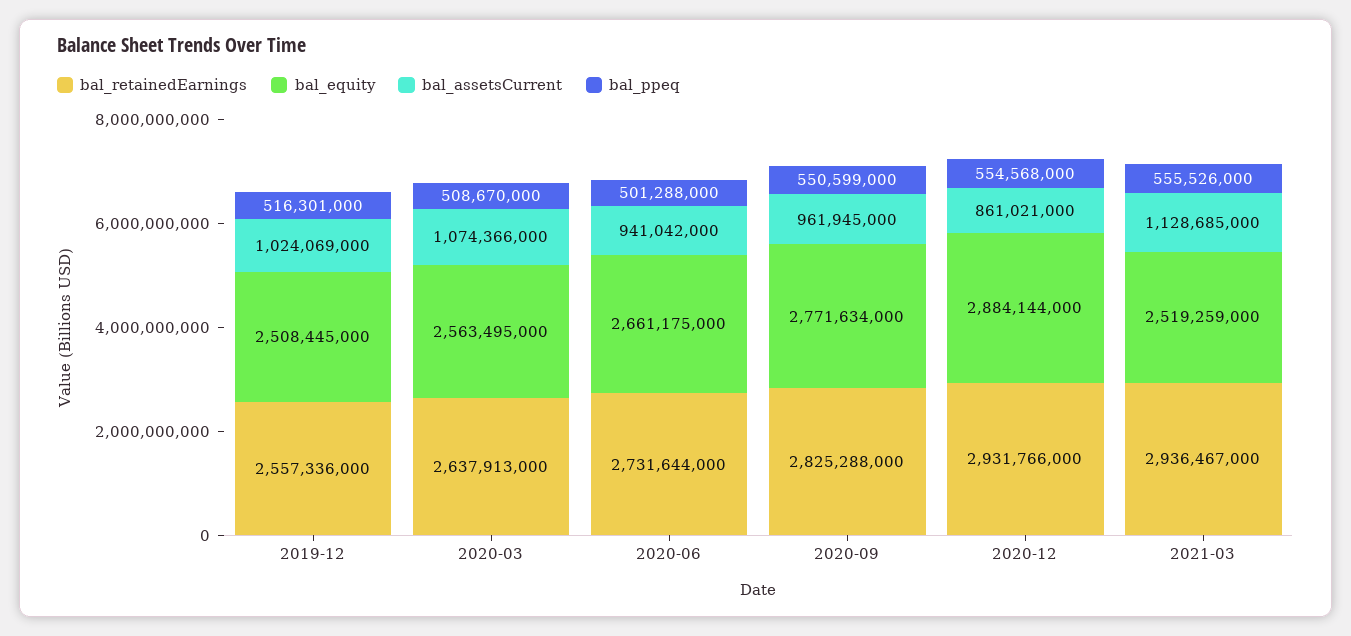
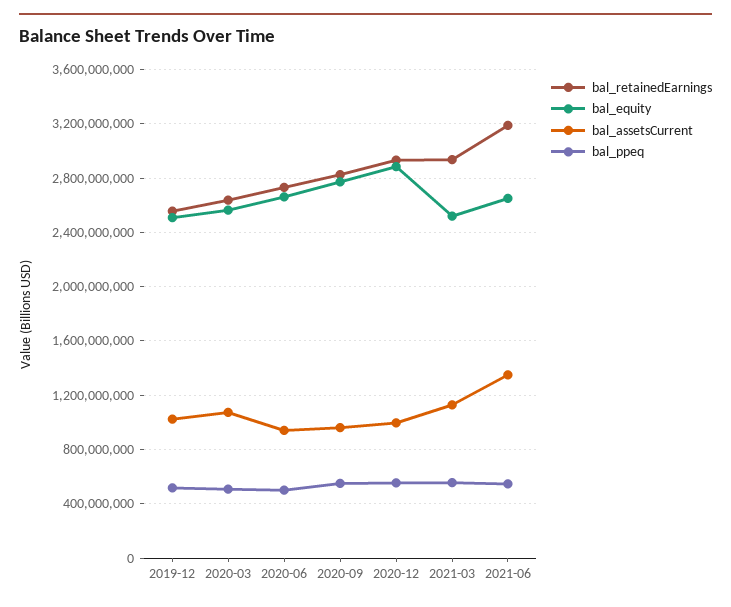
bal_assetsCurrent, 2020-12: 861021000 -> 1000000000
bal_retainedEarnings, 2021-06: none -> 3200000000
bal_equity, 2021-06: none -> 2650000000
bal_assetsCurrent, 2021-06: none -> 1350000000
bal_ppeq, 2021-06: none -> 550000000

